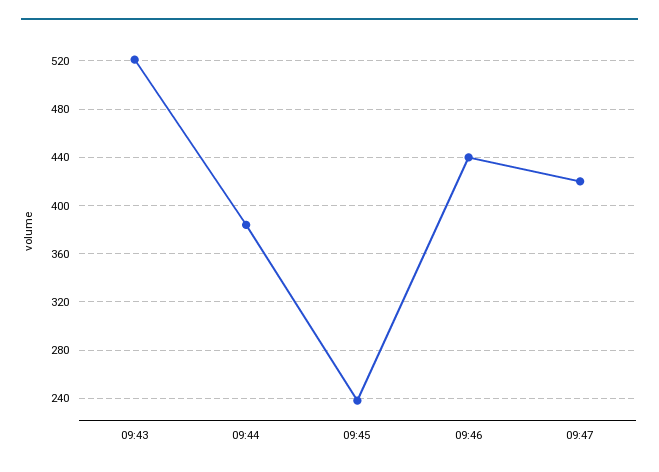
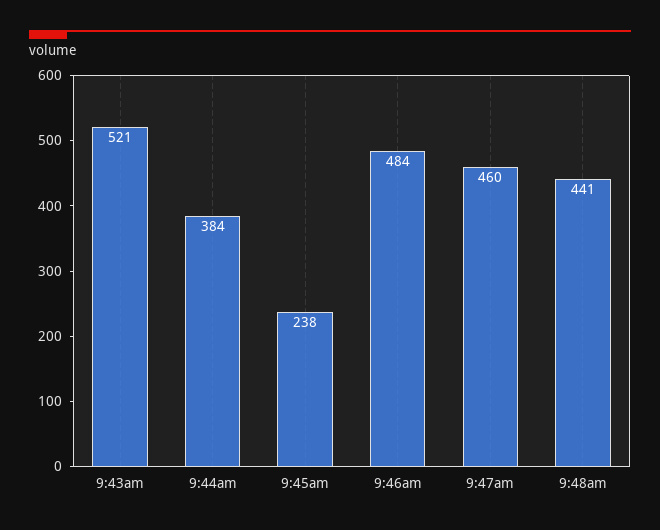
09:46: 440 -> 484
09:47: 420 -> 460
9:48am: none -> 441

